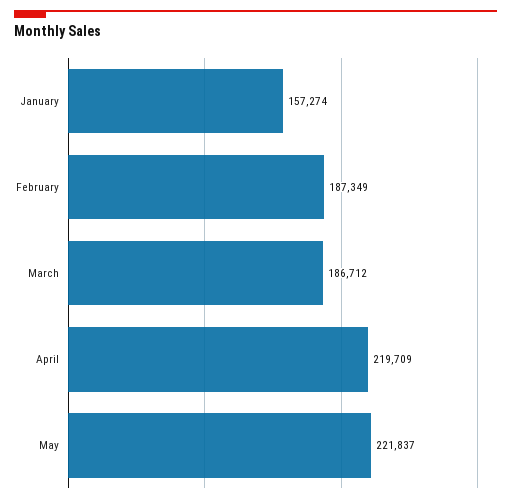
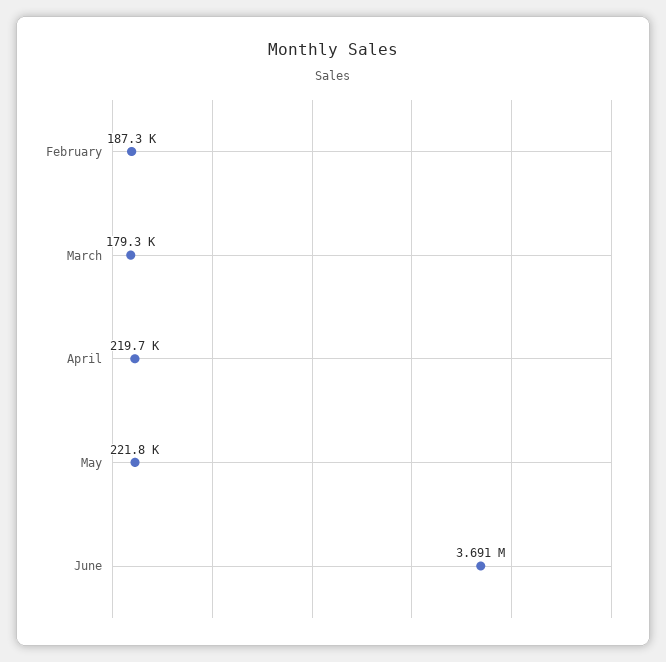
January: 157274 -> none
March: 186712 -> 179300
June: none -> 3691000

